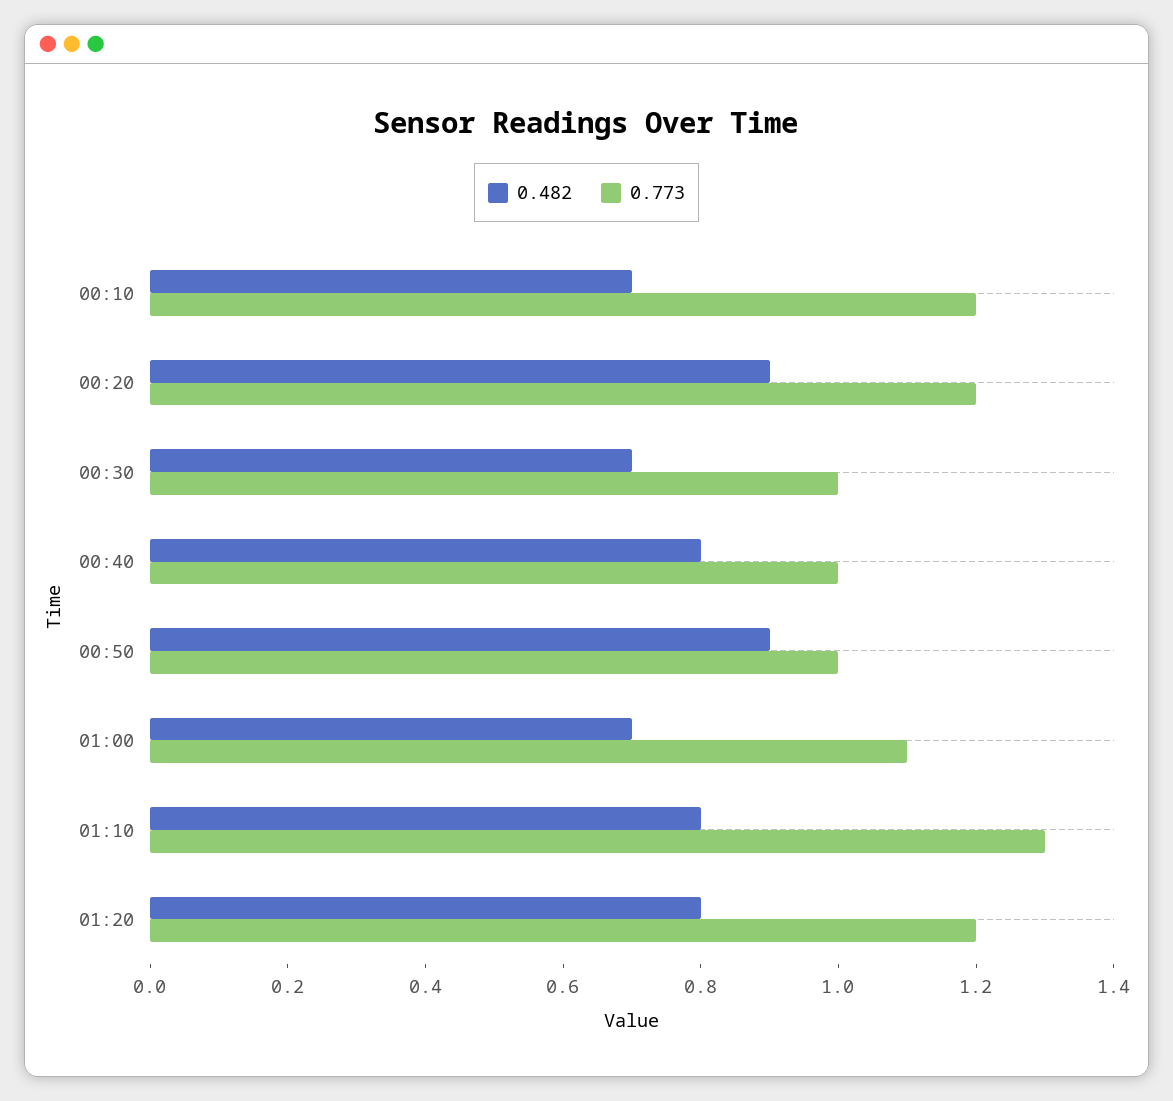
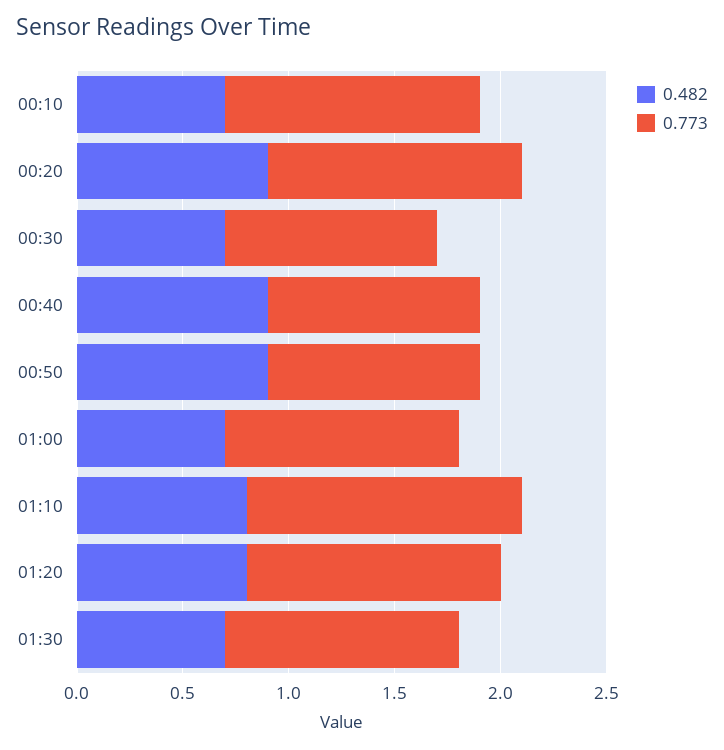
0.482, 00:40: 0.8 -> 0.9
0.482, 01:30: none -> 0.7
0.773, 01:30: none -> 1.1

